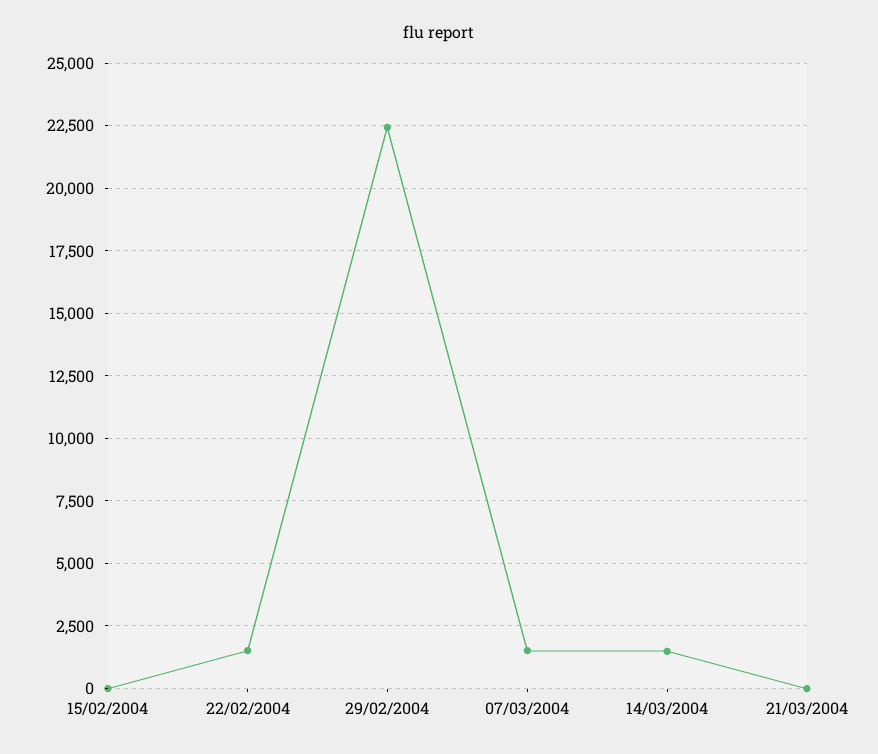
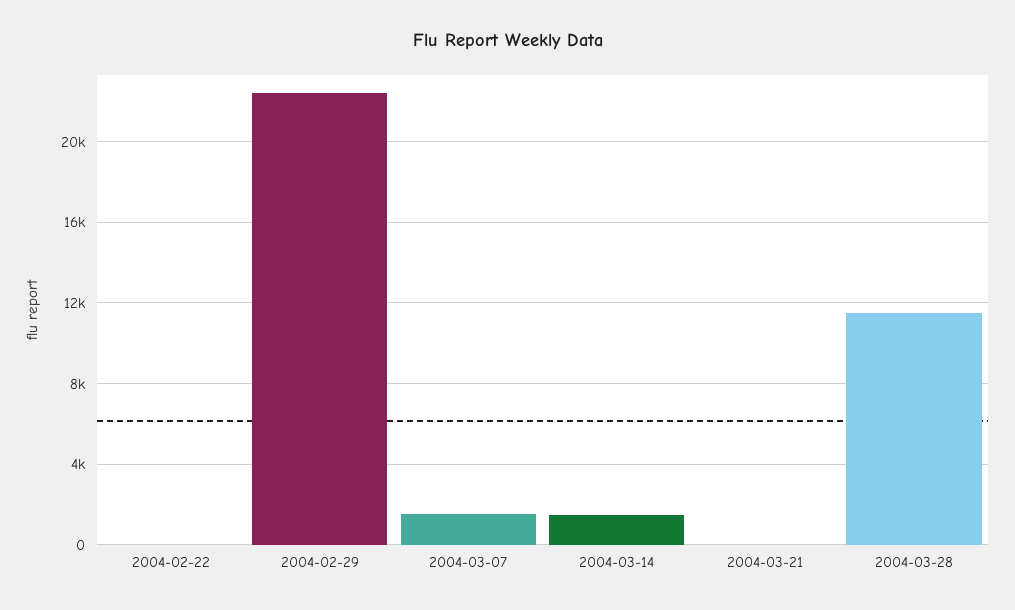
15/02/2004: 0 -> none
22/02/2004: 1500 -> 0
2004-03-28: none -> 11500

